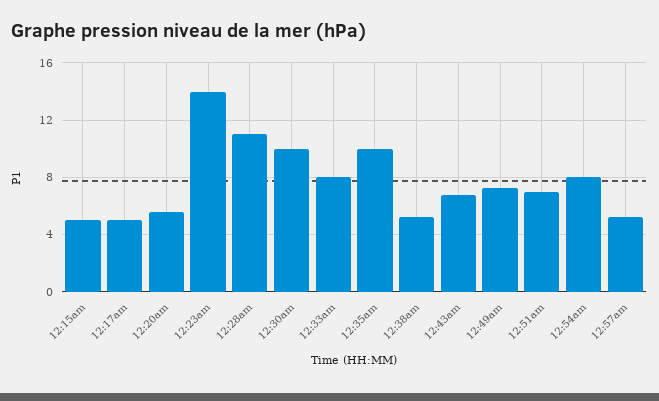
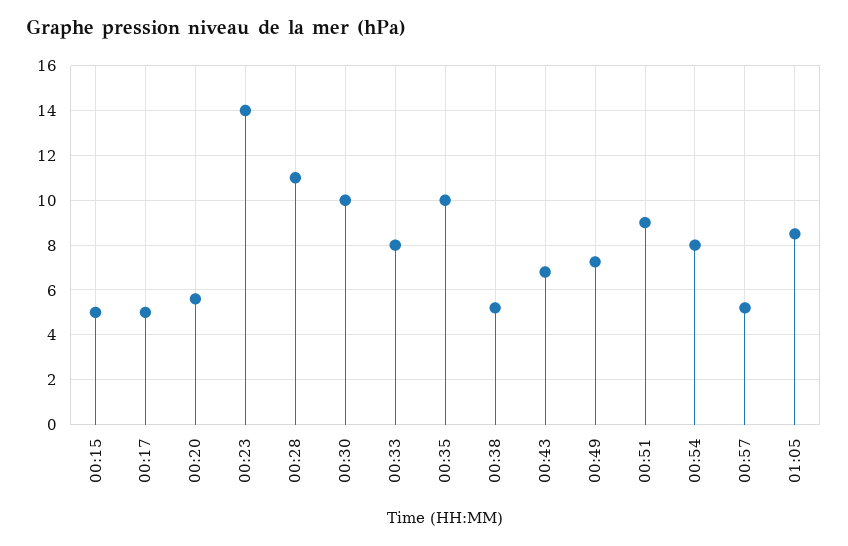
12:51am: 7 -> 9
01:05: none -> 8.5

